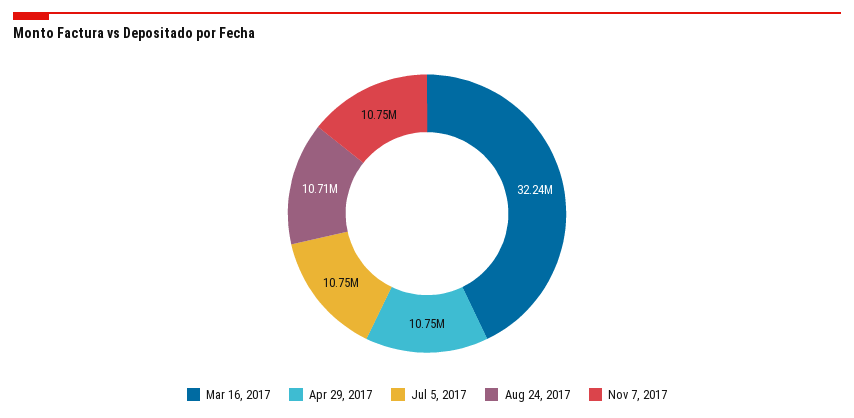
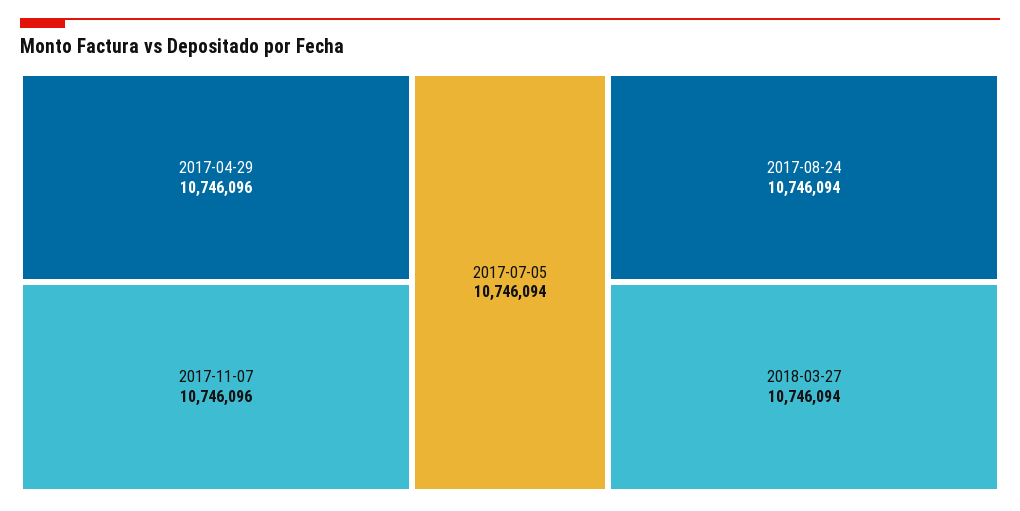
Mar 16, 2017: 32240000 -> none
Aug 24, 2017: 10710000 -> 10746094
2018-03-27: none -> 10746094

